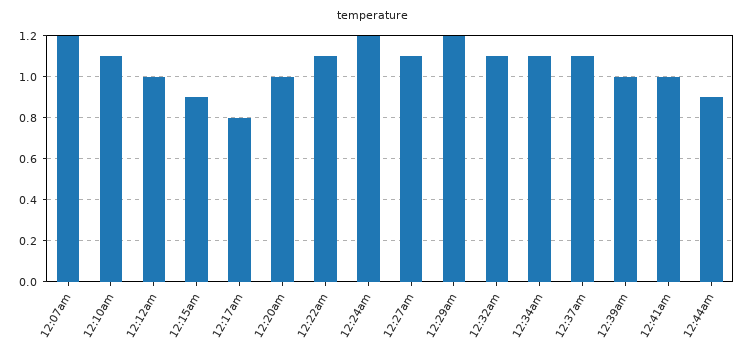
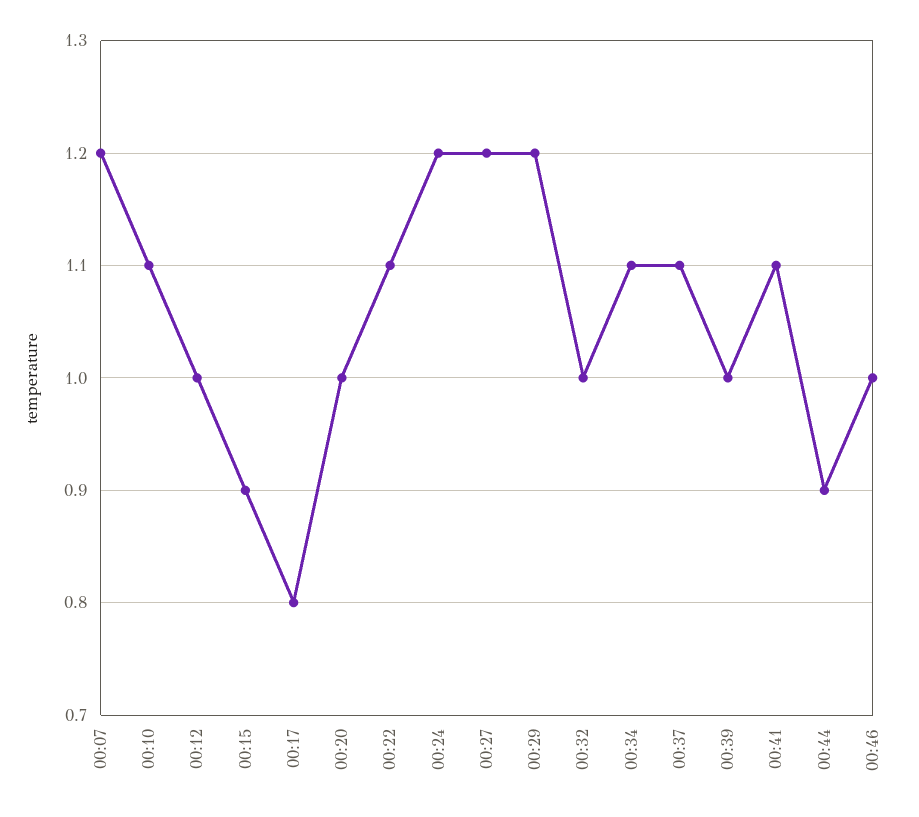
12:27am: 1.1 -> 1.2
12:32am: 1.1 -> 1
12:41am: 1 -> 1.1
00:46: none -> 1

